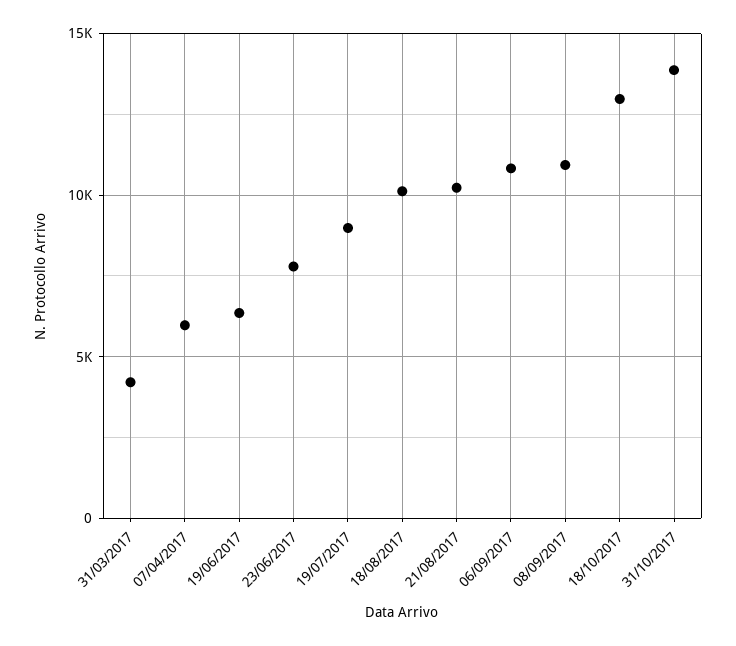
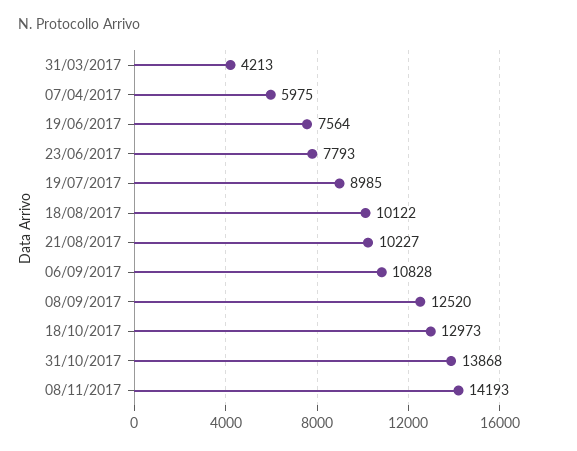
19/06/2017: 6500 -> 7564
08/09/2017: 11000 -> 12520
08/11/2017: none -> 14193

